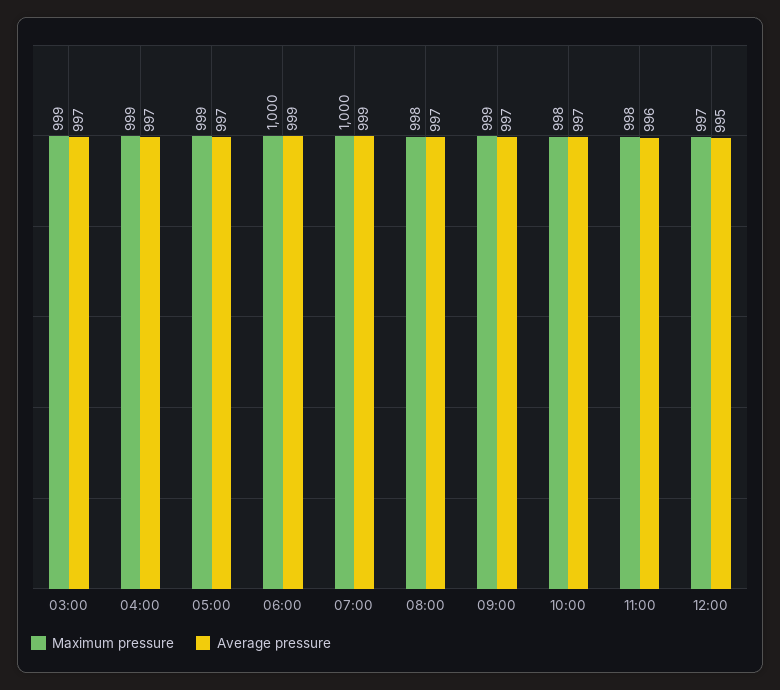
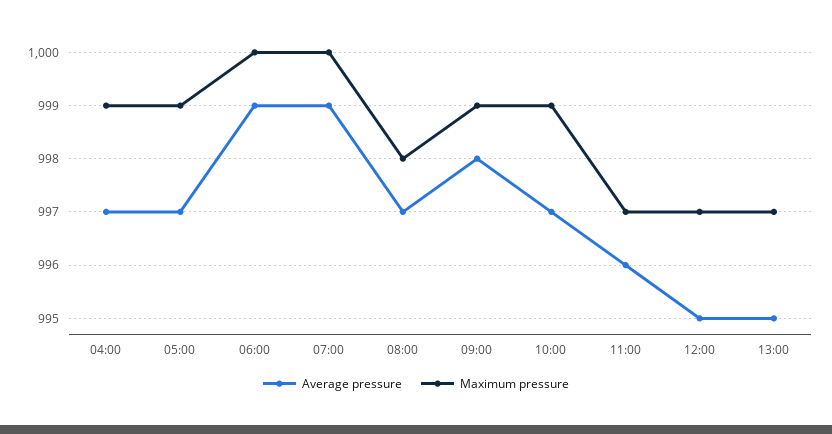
Maximum pressure, 03:00: 999 -> none
Average pressure, 03:00: 997 -> none
Average pressure, 09:00: 997 -> 998
Maximum pressure, 10:00: 998 -> 999
Maximum pressure, 11:00: 998 -> 997
Average pressure, 13:00: none -> 995
Maximum pressure, 13:00: none -> 997

